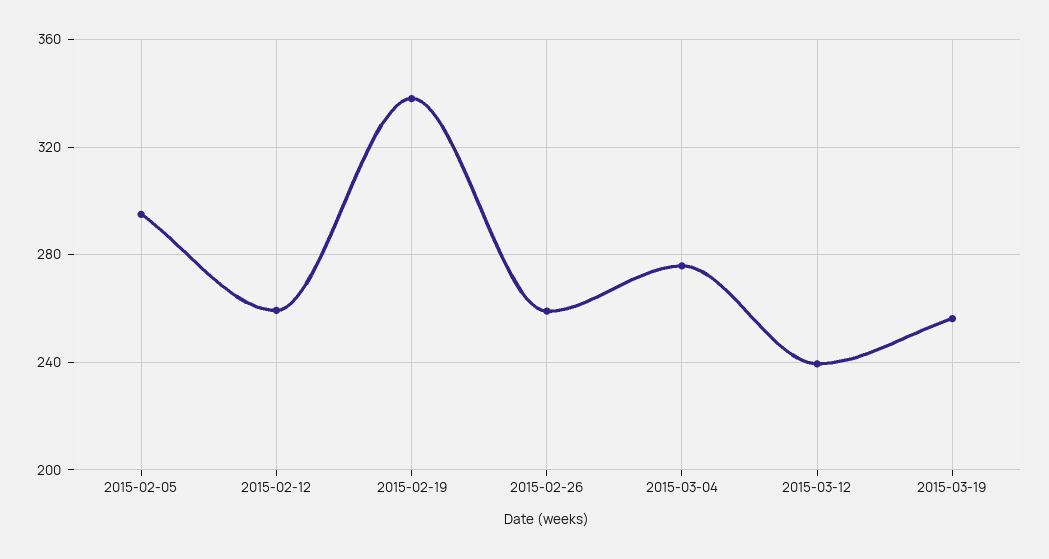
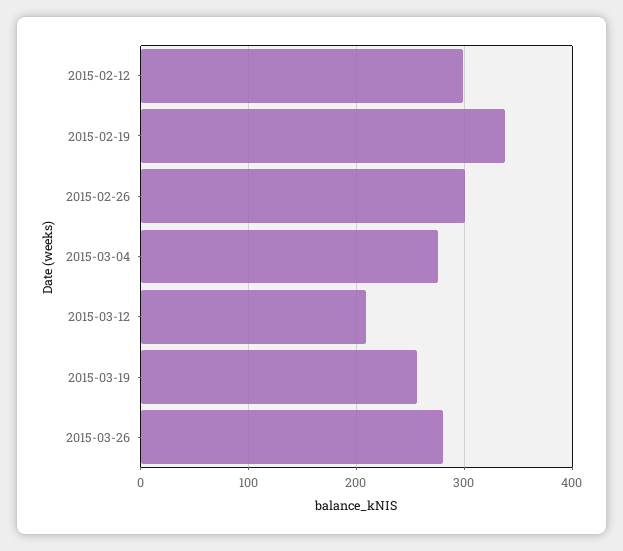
2015-02-05: 295 -> none
2015-02-12: 260 -> 300
2015-02-26: 260 -> 300
2015-03-12: 240 -> 210
2015-03-26: none -> 280

